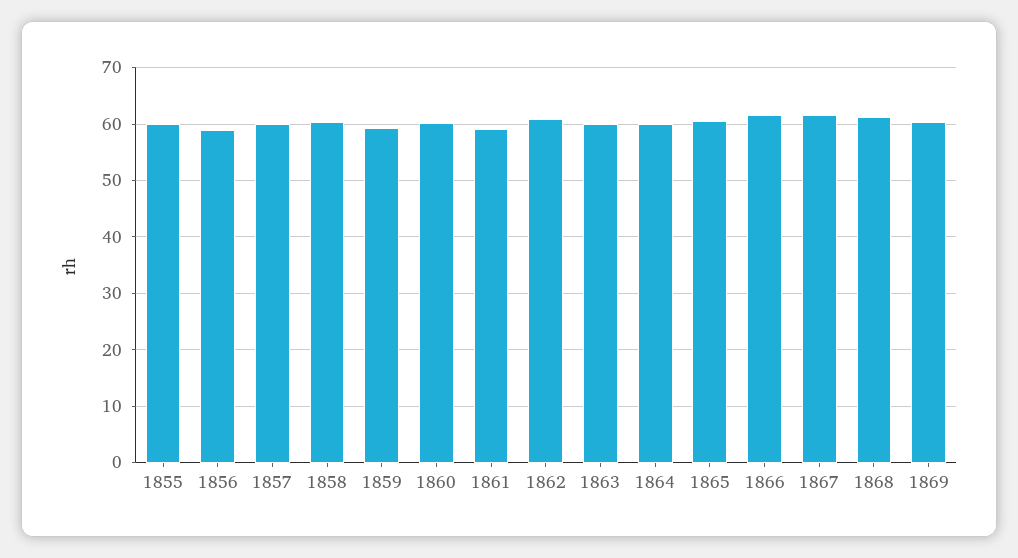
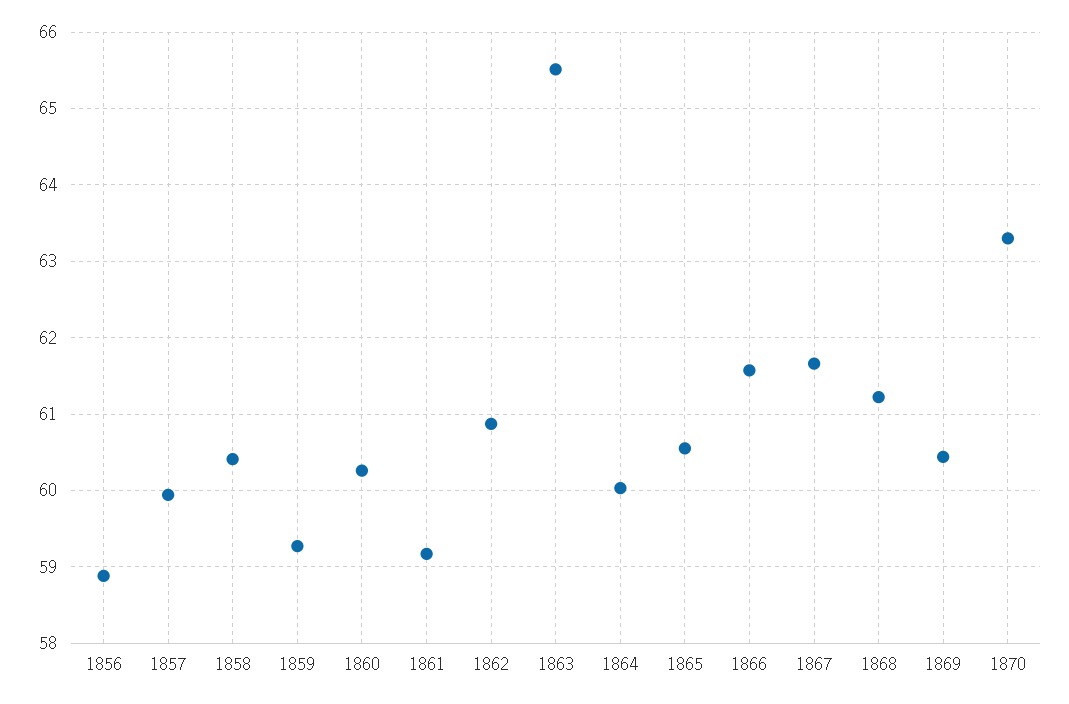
1855: 60 -> none
1863: 60 -> 65.5
1870: none -> 63.3

